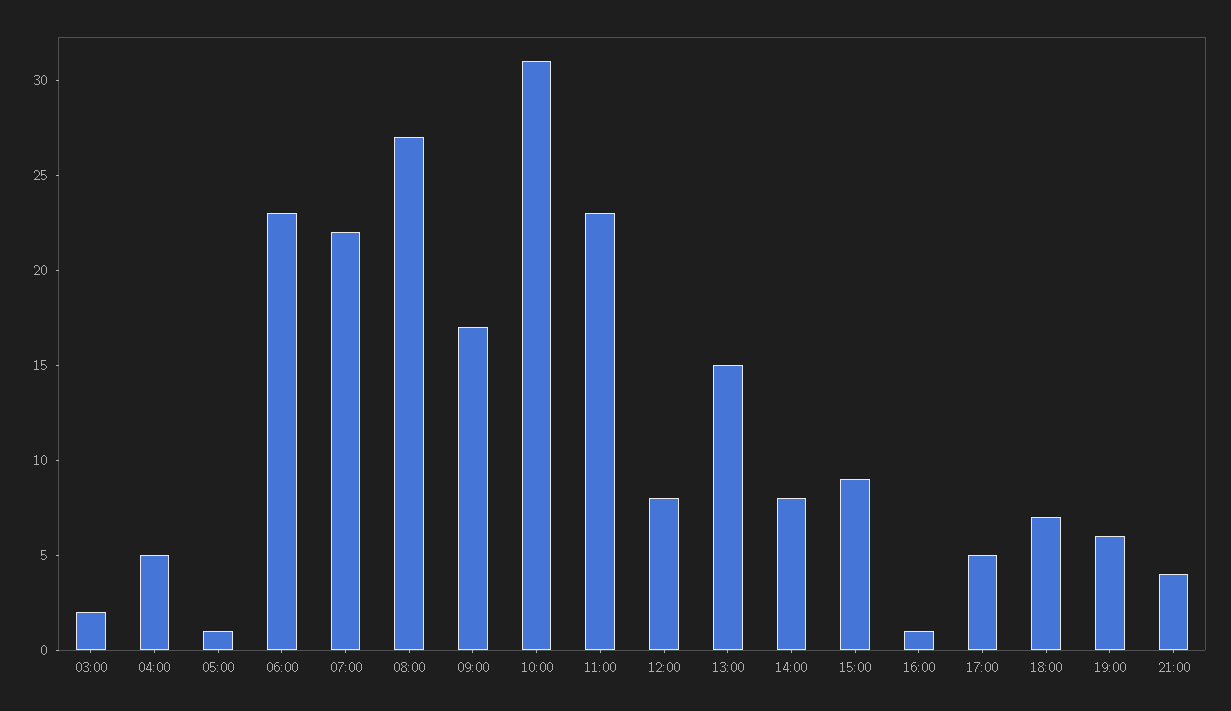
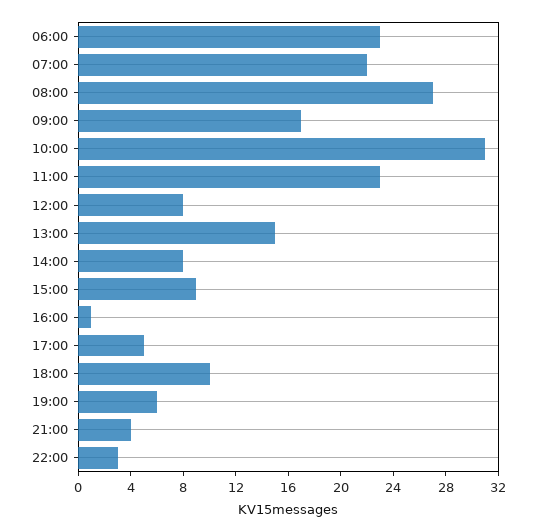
03:00: 2 -> none
04:00: 5 -> none
05:00: 1 -> none
18:00: 7 -> 10
22:00: none -> 3

